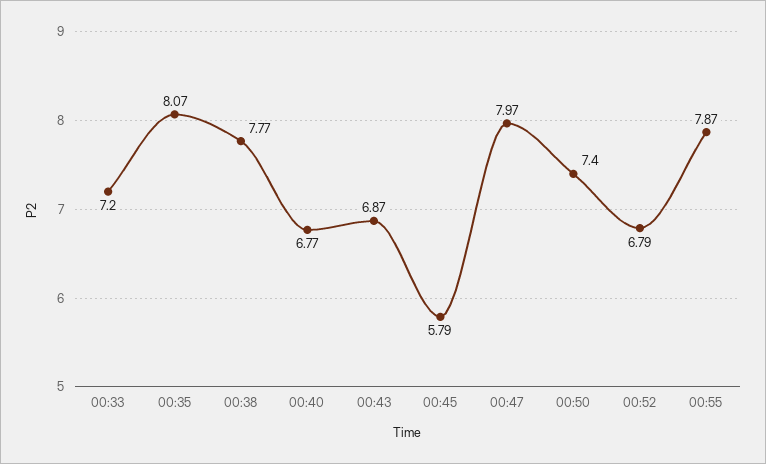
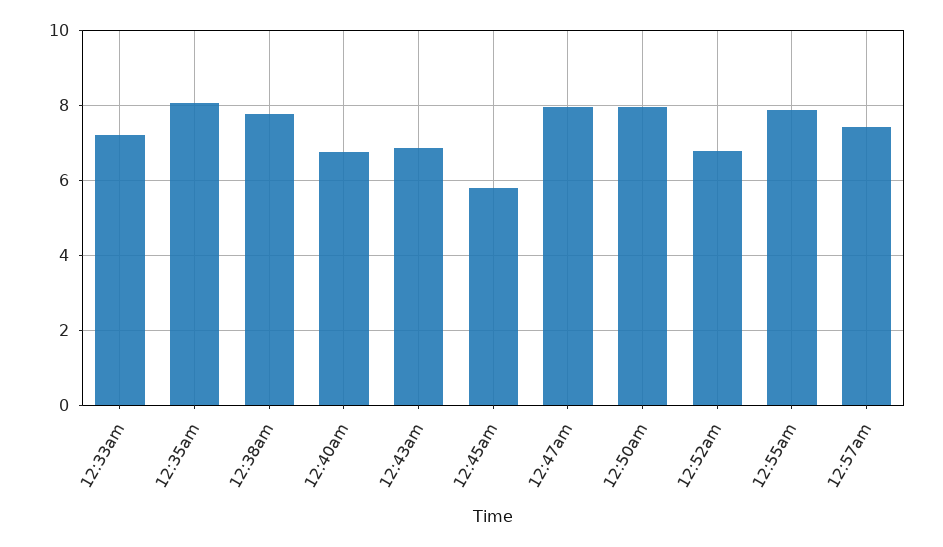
00:50: 7.4 -> 8
12:57am: none -> 7.4

